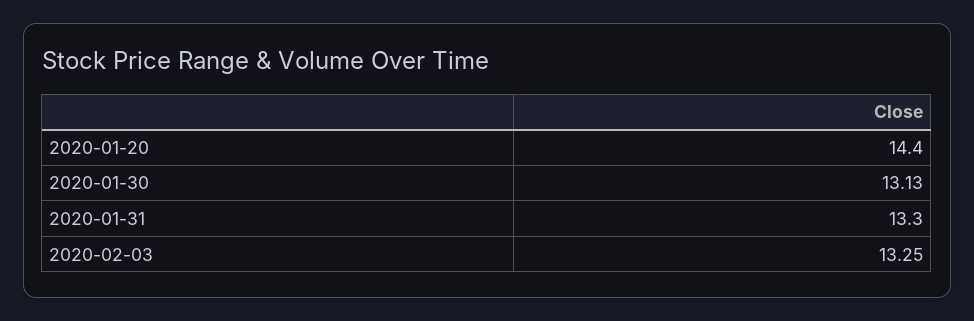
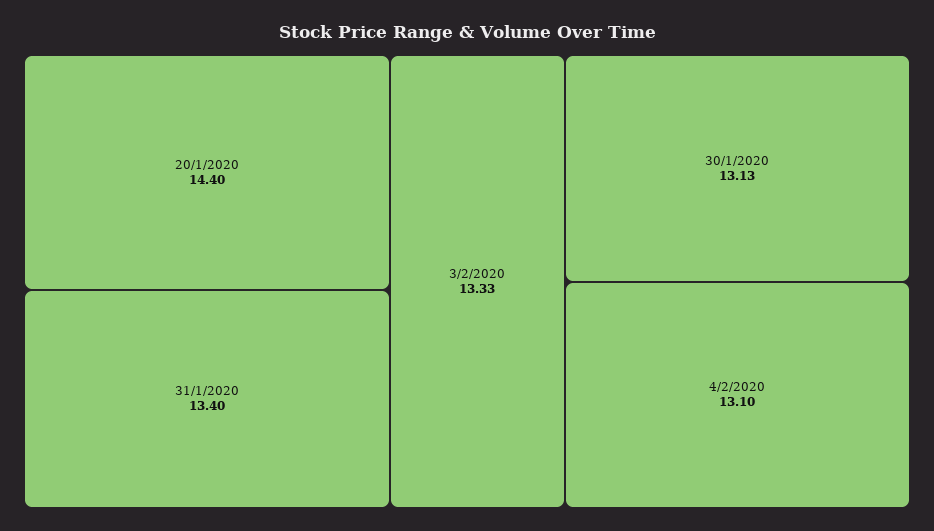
2020-01-31: 13.3 -> 13.4
2020-02-03: 13.25 -> 13.33
4/2/2020: none -> 13.1

